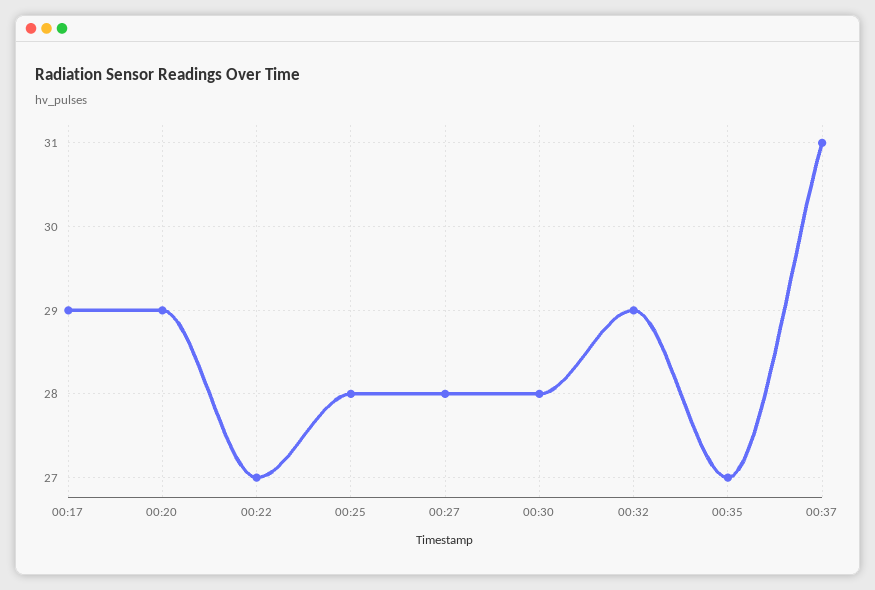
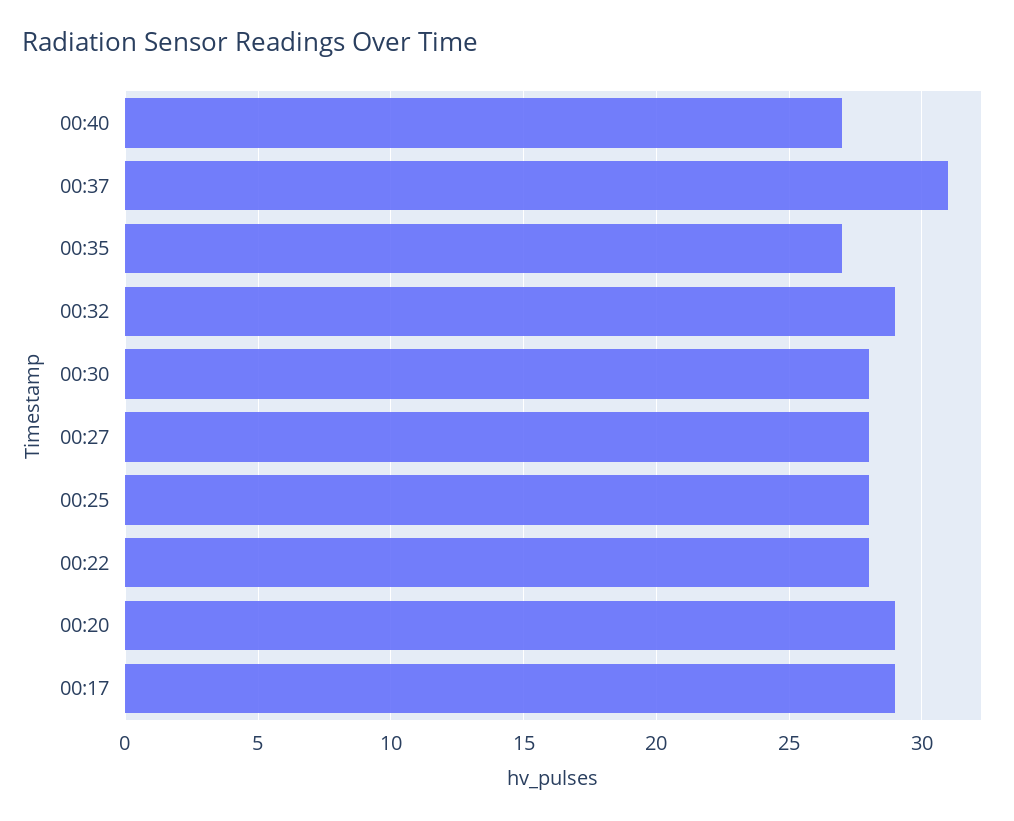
00:22: 27 -> 28
00:40: none -> 27

